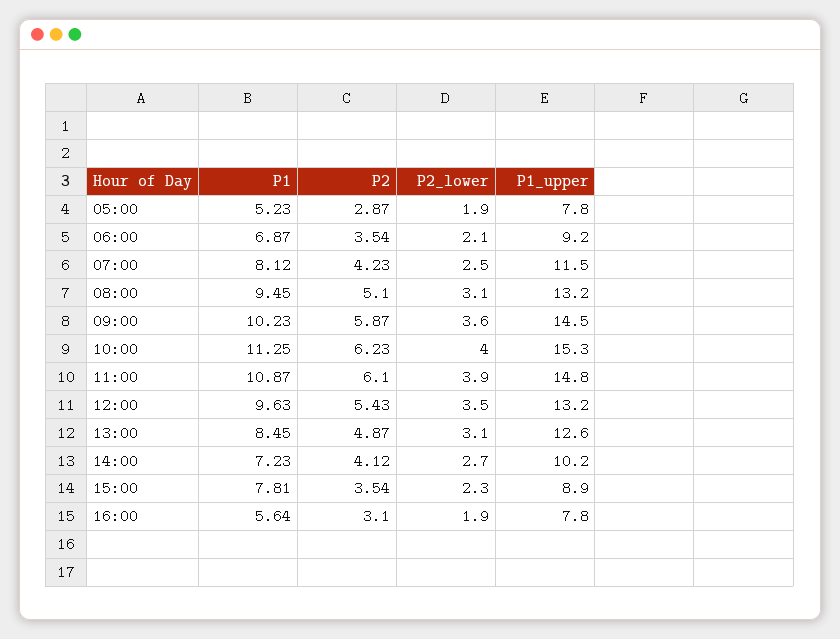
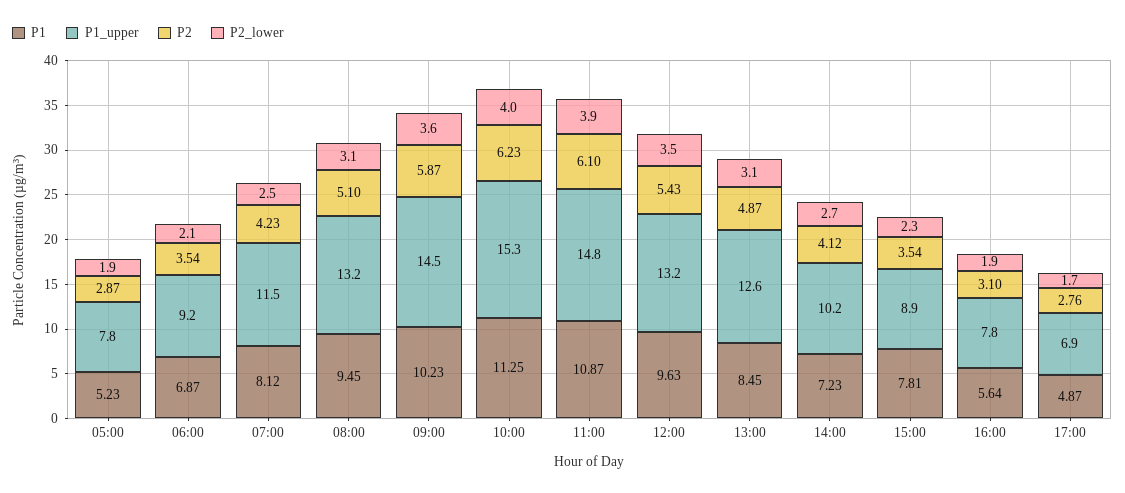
P1, 17:00: none -> 4.87
P1_upper, 17:00: none -> 6.9
P2, 17:00: none -> 2.76
P2_lower, 17:00: none -> 1.7

